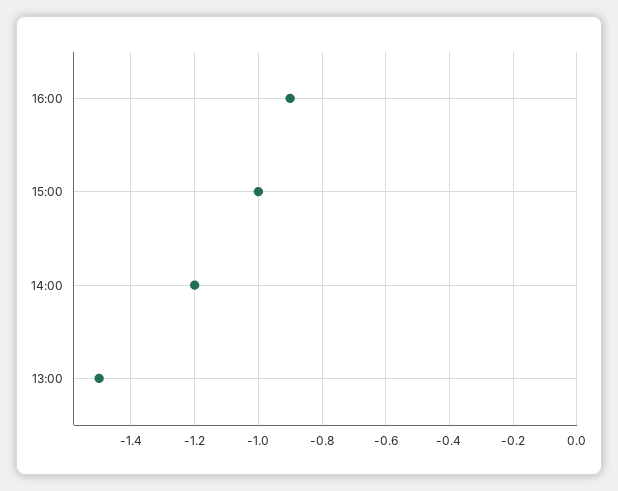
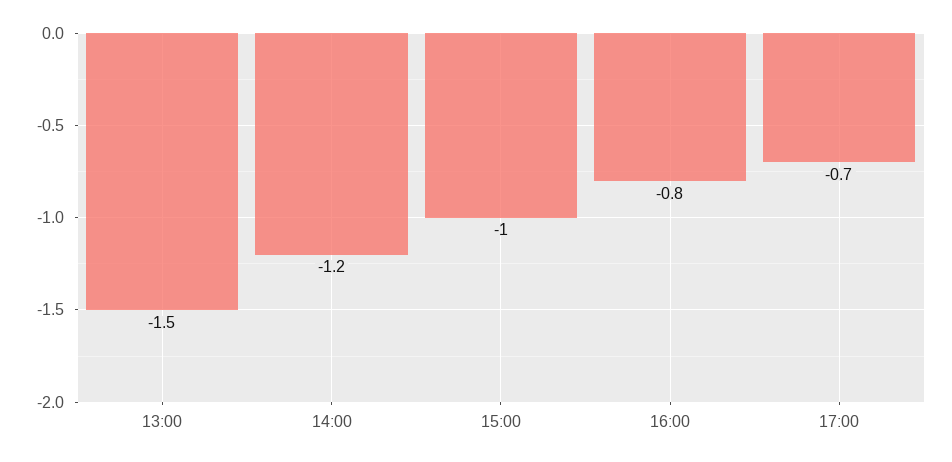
16:00: -0.9 -> -0.8
17:00: none -> -0.7

